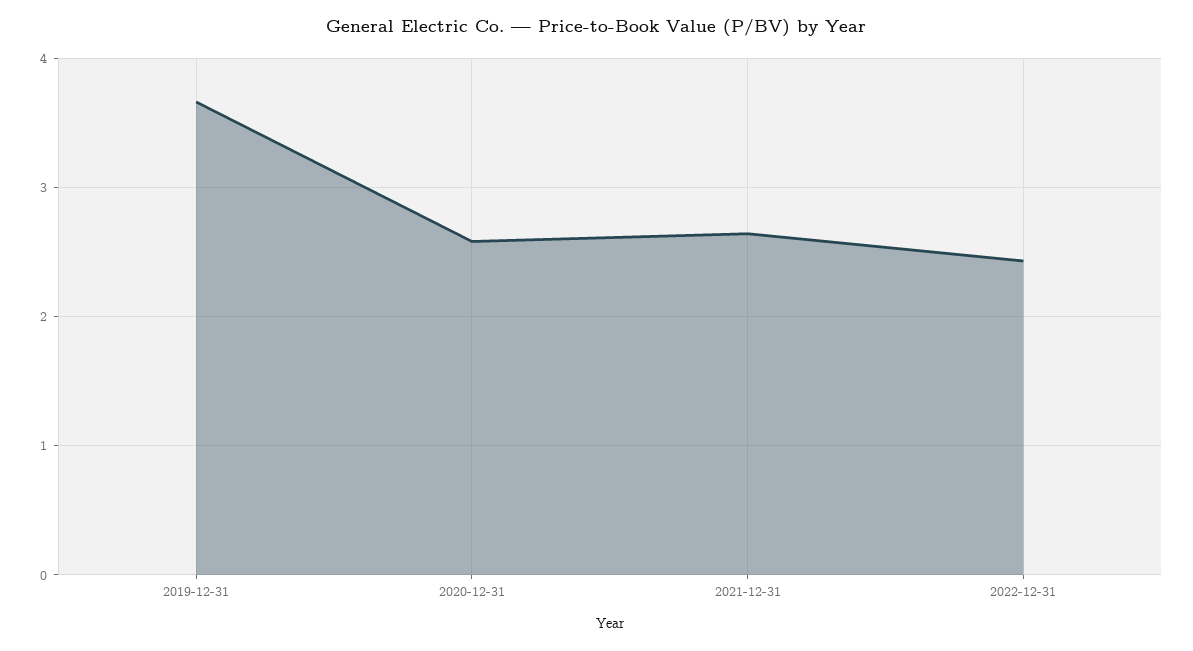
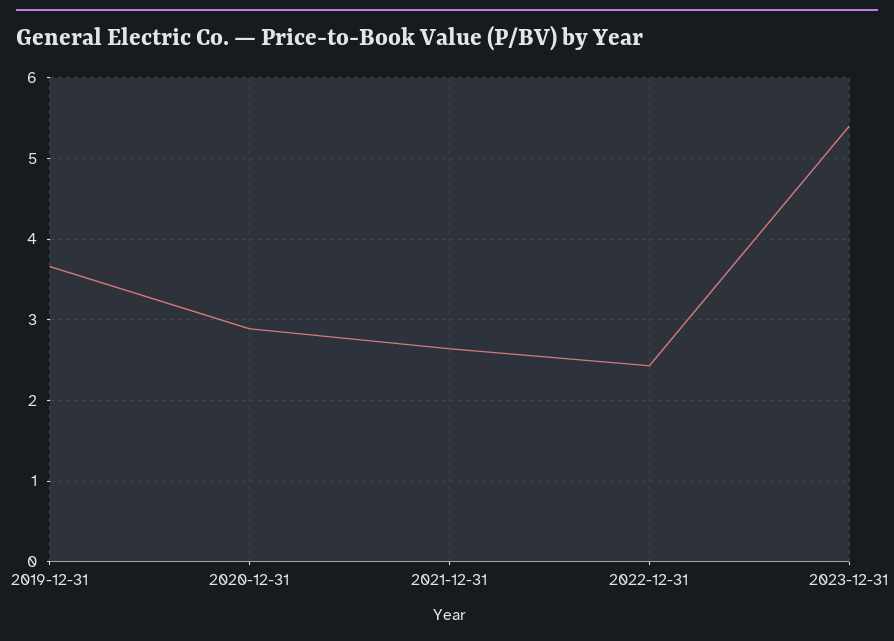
2020-12-31: 2.6 -> 2.9
2023-12-31: none -> 5.4

